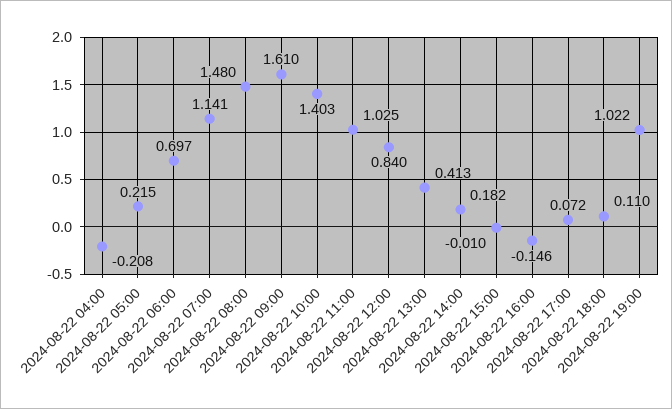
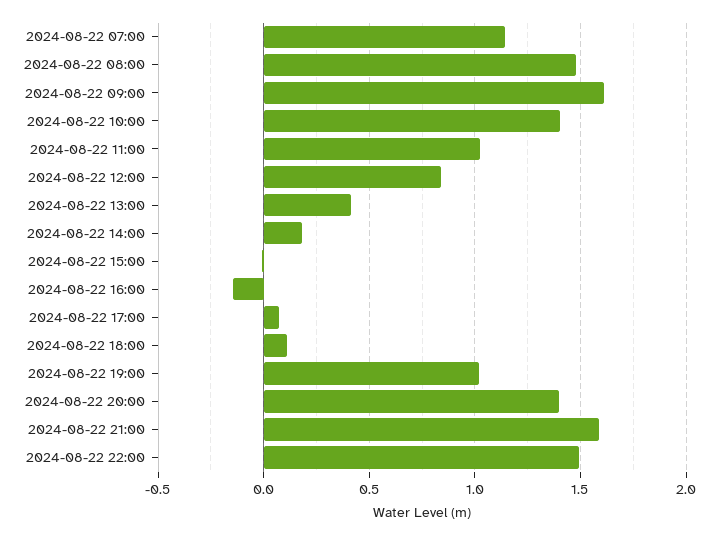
2024-08-22 04:00: -0.208 -> none
2024-08-22 05:00: 0.215 -> none
2024-08-22 06:00: 0.697 -> none
2024-08-22 20:00: none -> 1.4
2024-08-22 21:00: none -> 1.6
2024-08-22 22:00: none -> 1.5

